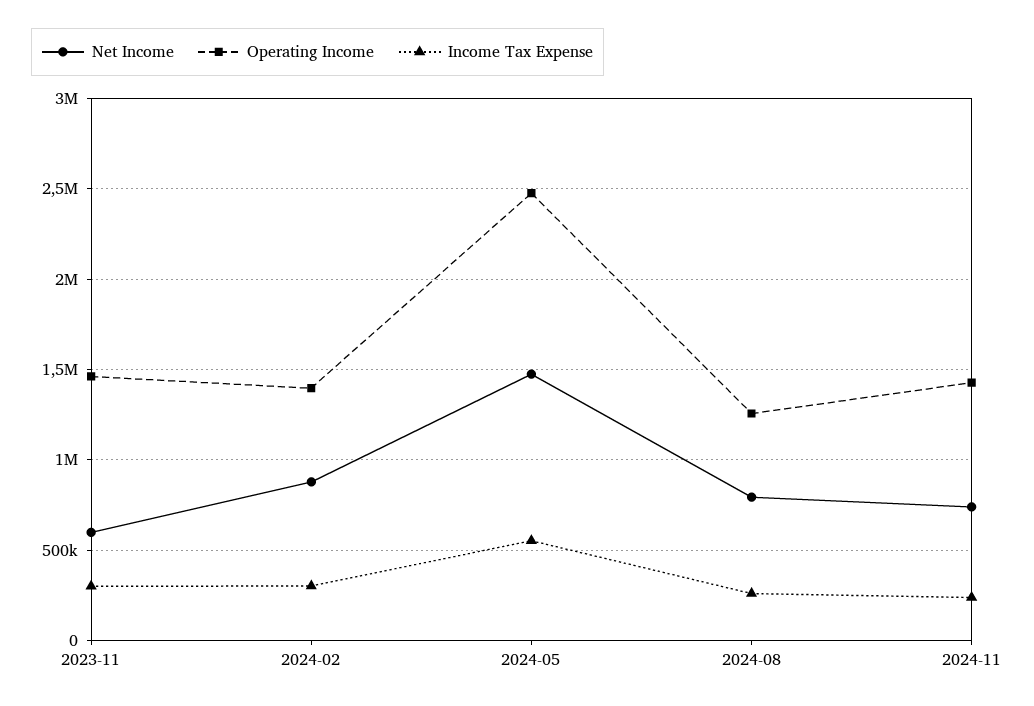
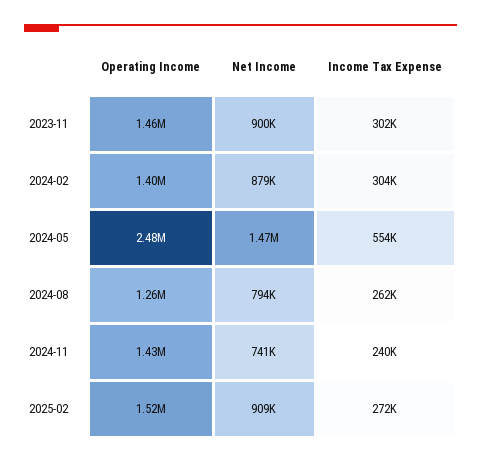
Net Income, 2023-11: 600000 -> 900000
Operating Income, 2025-02: none -> 1520000
Net Income, 2025-02: none -> 909000
Income Tax Expense, 2025-02: none -> 272000

